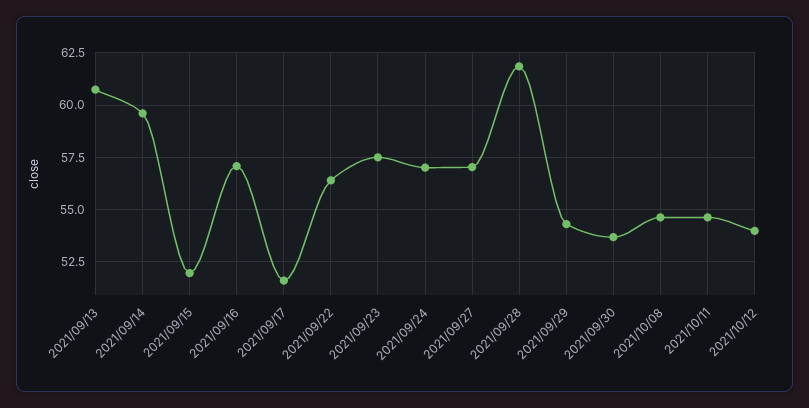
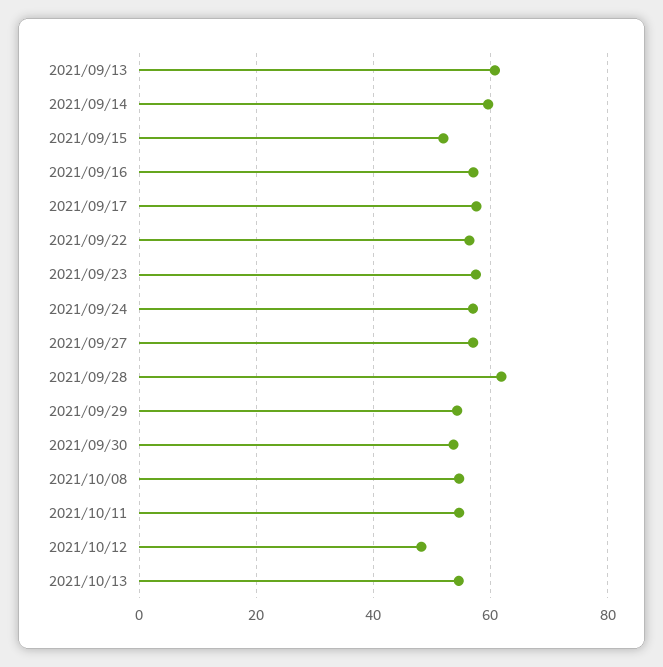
2021/09/17: 51.5 -> 58
2021/10/12: 54 -> 48
2021/10/13: none -> 54

